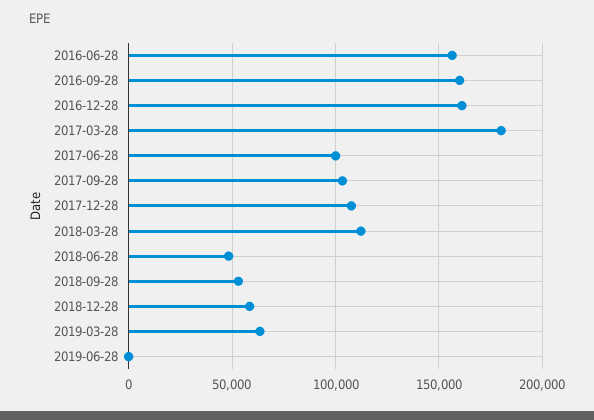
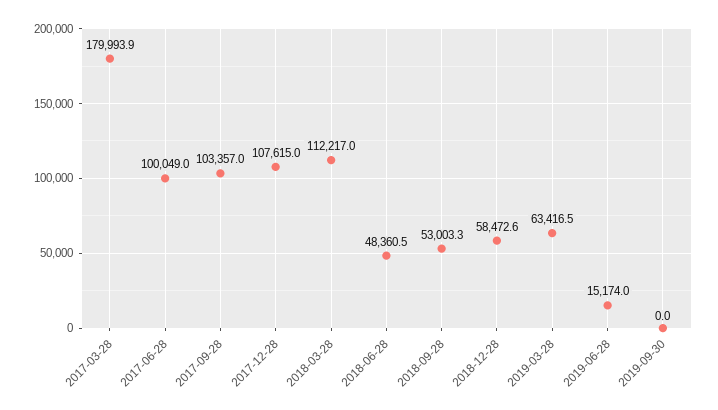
2016-06-28: 155000 -> none
2016-09-28: 160000 -> none
2016-12-28: 160000 -> none
2019-06-28: 0 -> 15174
2019-09-30: none -> 0

